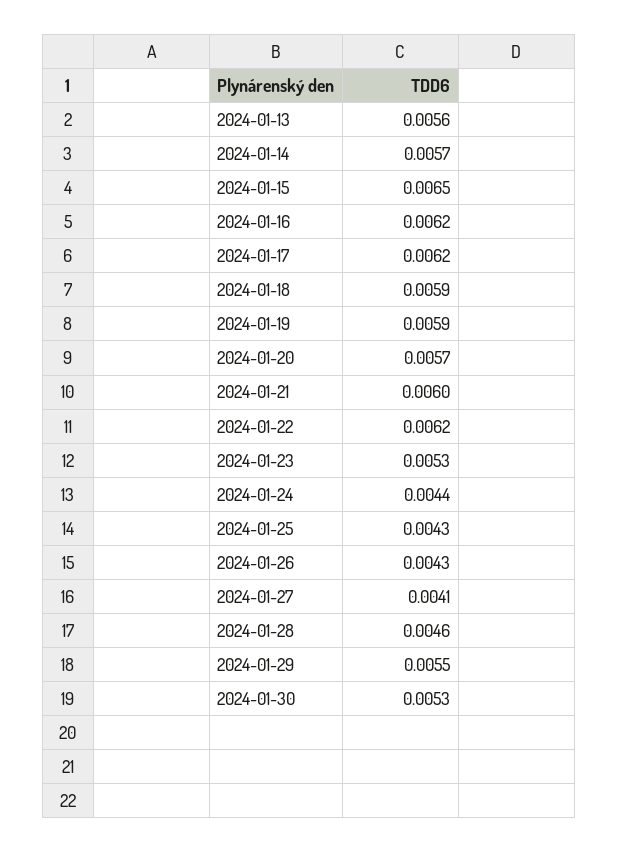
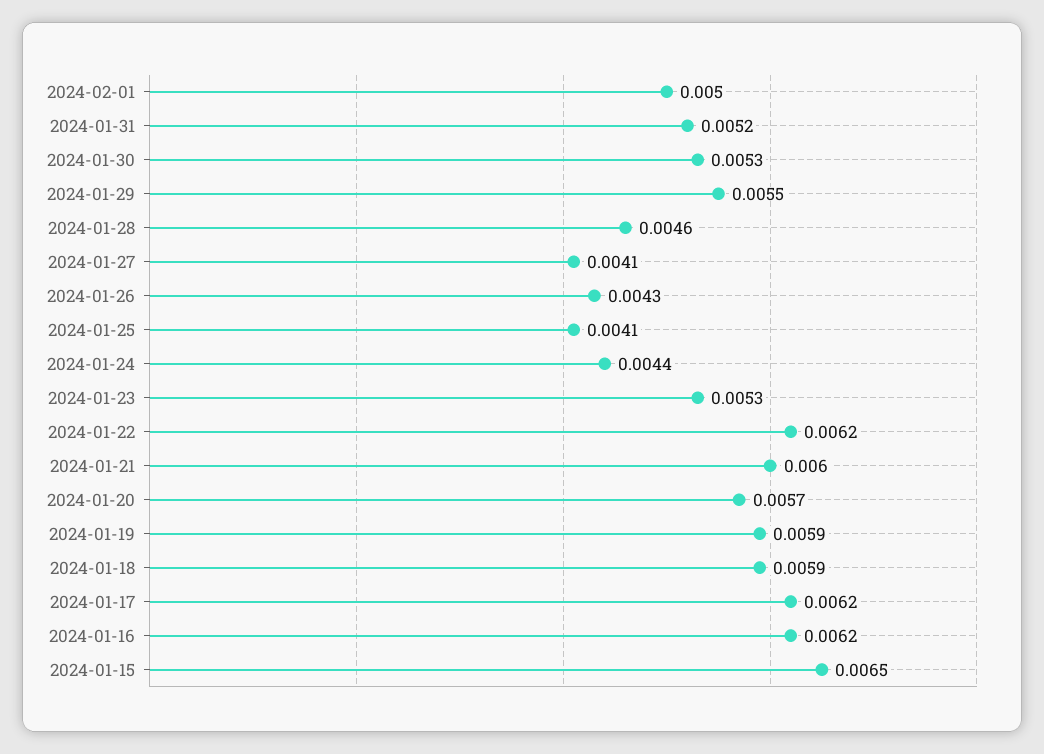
2024-01-13: 0.0056 -> none
2024-01-14: 0.0057 -> none
2024-01-25: 0.0043 -> 0.0041
2024-02-01: none -> 0.005
2024-01-31: none -> 0.0052

